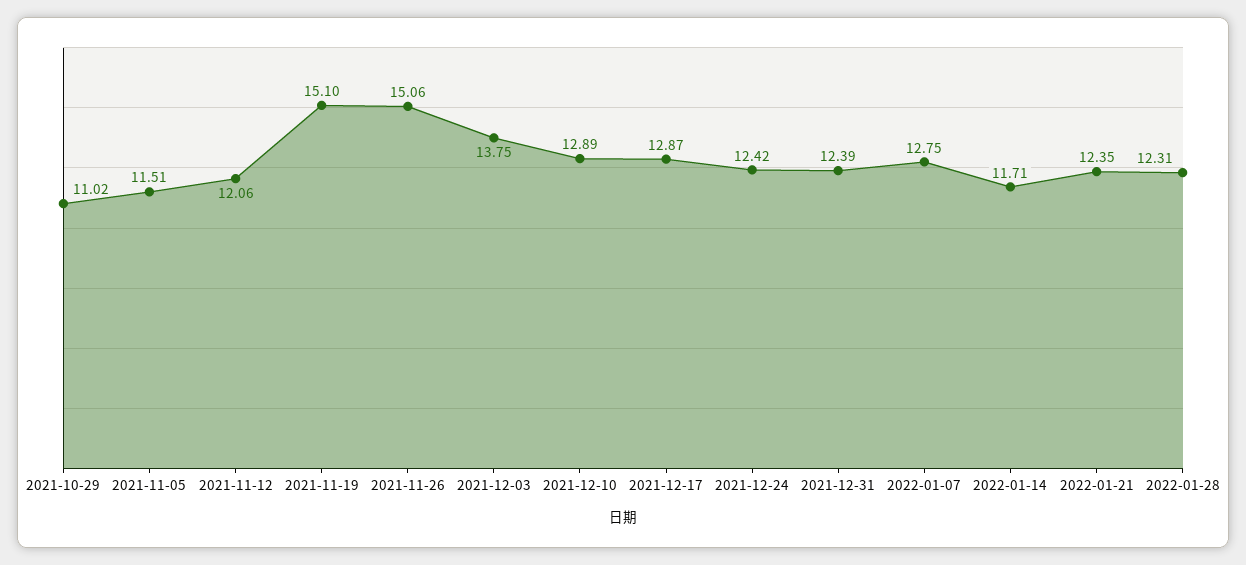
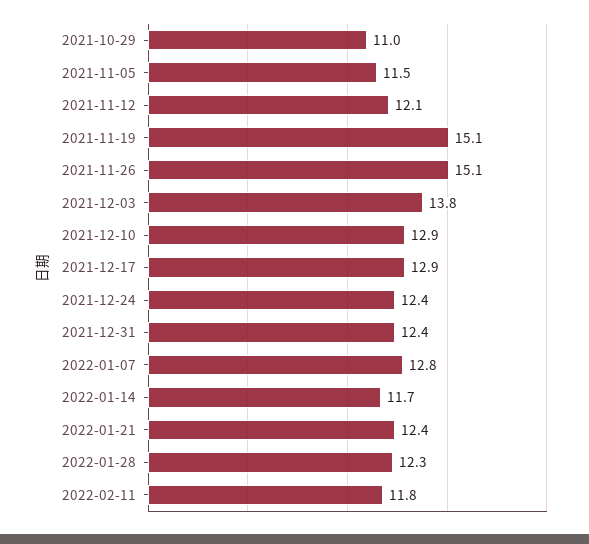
2022-02-11: none -> 11.8

